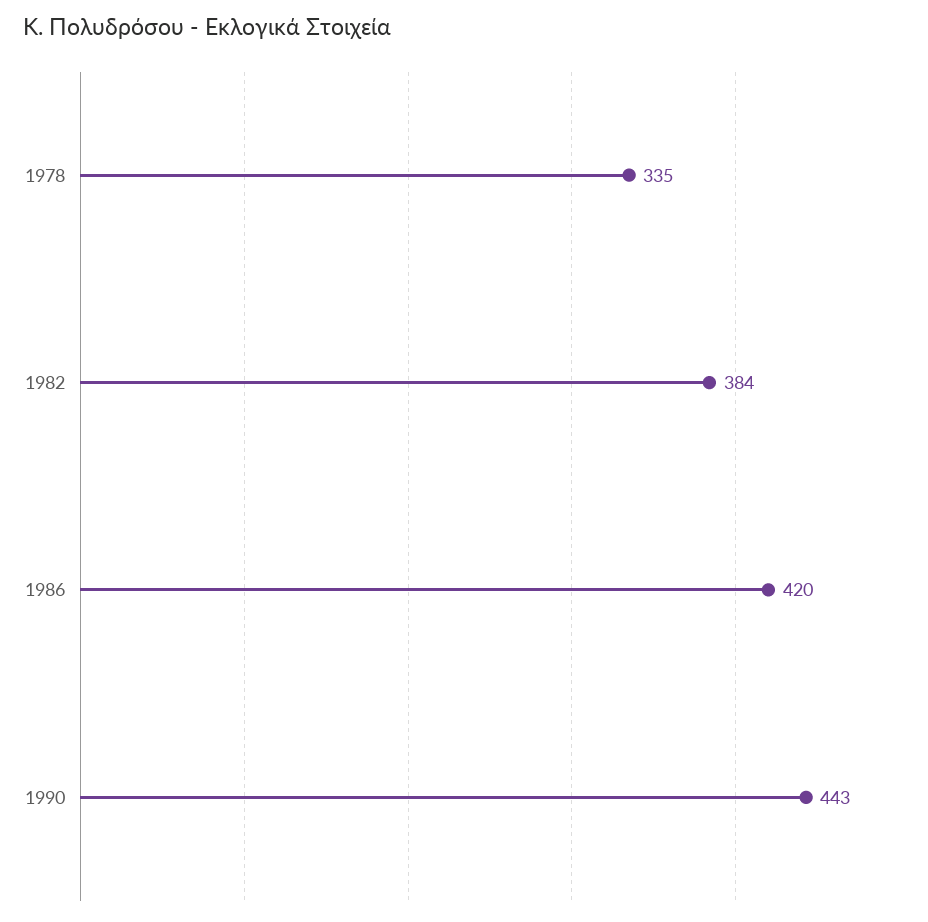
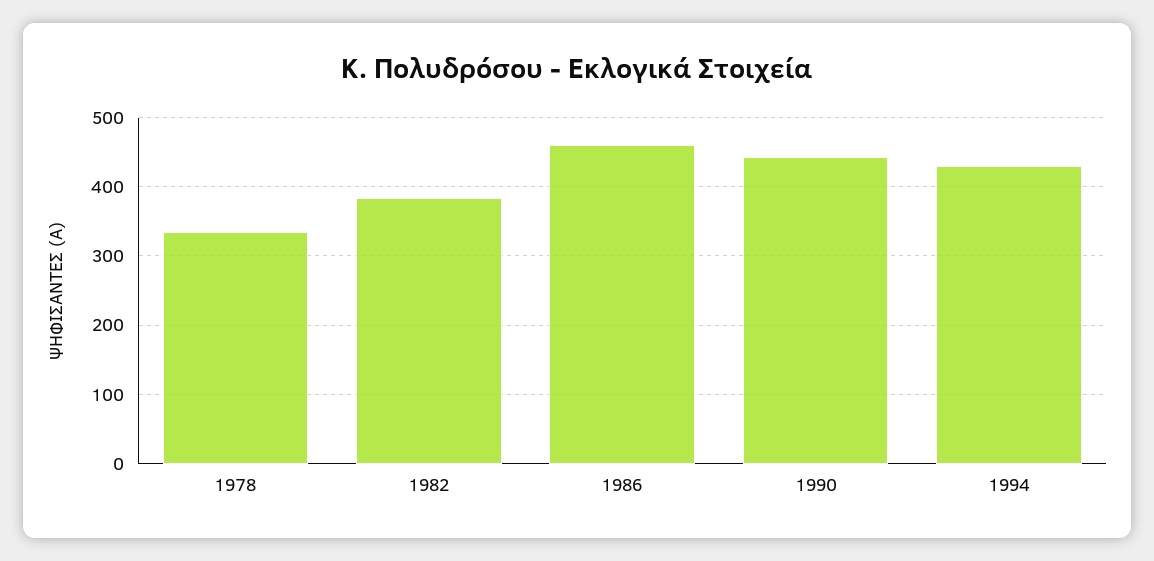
1986: 420 -> 460
1994: none -> 430

